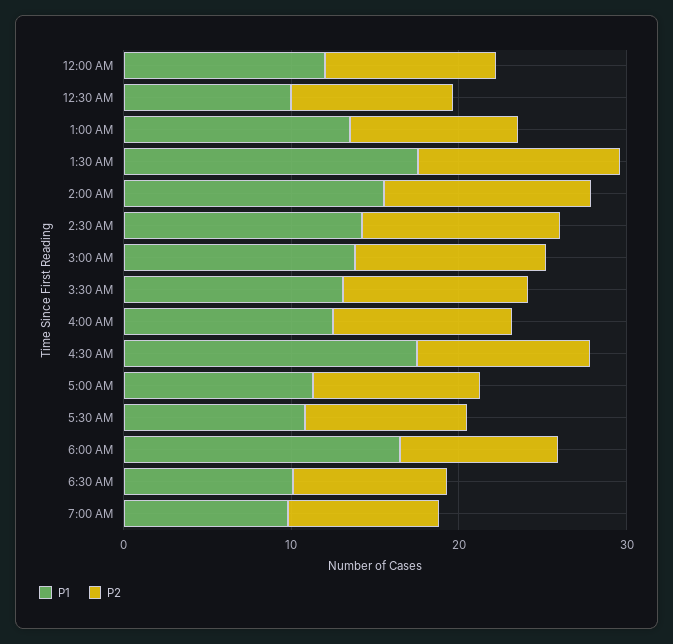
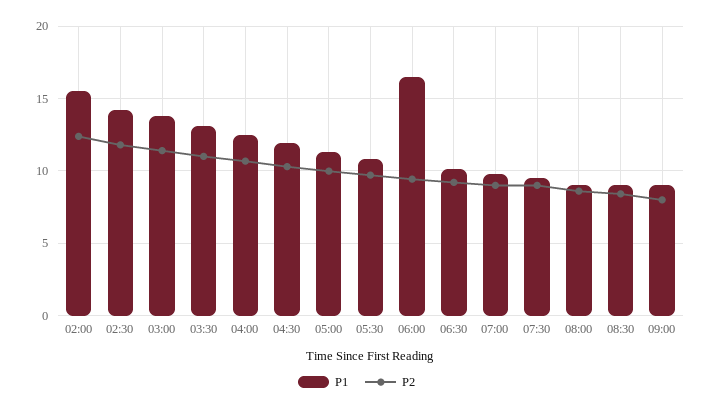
P1, 12:00 AM: 12 -> none
P2, 12:00 AM: 10 -> none
P1, 12:30 AM: 10 -> none
P2, 12:30 AM: 10 -> none
P1, 1:00 AM: 14 -> none
P2, 1:00 AM: 10 -> none
P1, 1:30 AM: 18 -> none
P2, 1:30 AM: 12 -> none
P1, 4:30 AM: 18 -> 12
P1, 07:30: none -> 9.5
P2, 07:30: none -> 9
P1, 08:00: none -> 9
P2, 08:00: none -> 8.5
P1, 08:30: none -> 9
P2, 08:30: none -> 8.5
P1, 09:00: none -> 9
P2, 09:00: none -> 8

